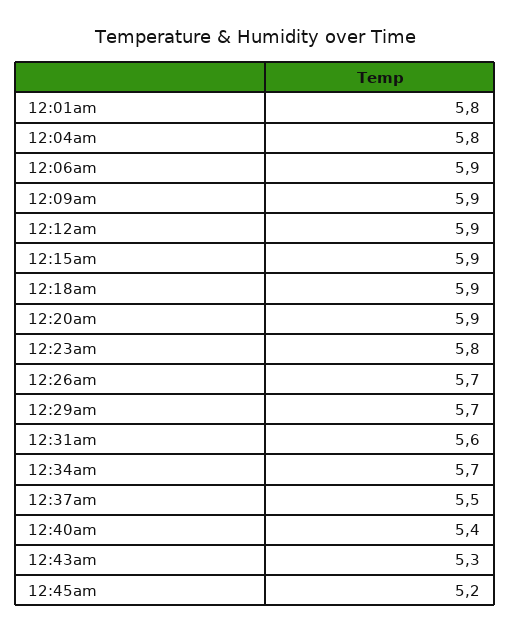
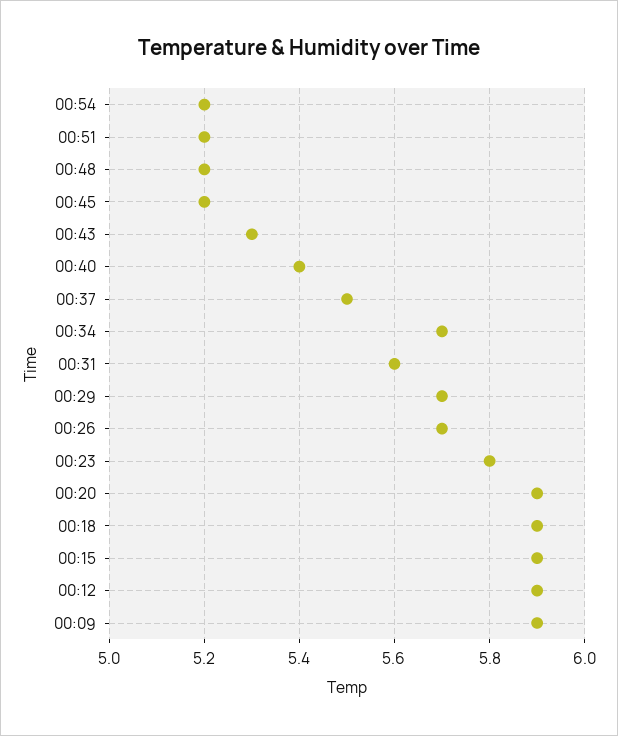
12:01am: 5.8 -> none
12:04am: 5.8 -> none
12:06am: 5.9 -> none
00:54: none -> 5.2
00:51: none -> 5.2
00:48: none -> 5.2

